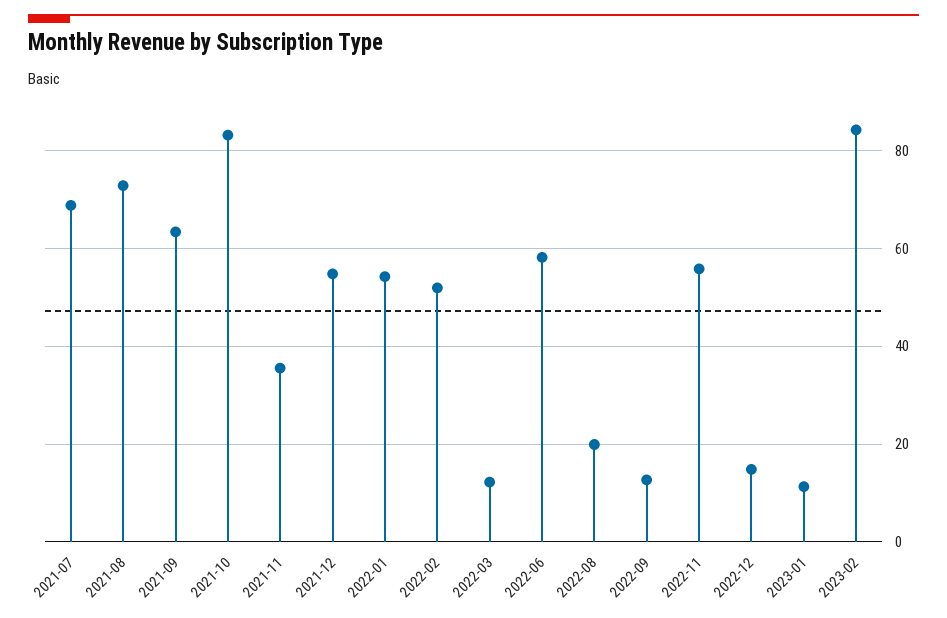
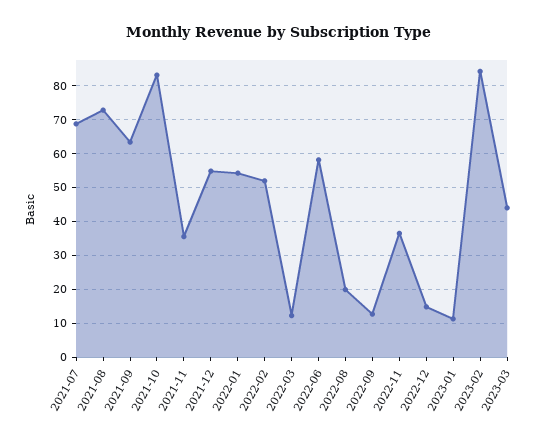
2022-11: 56 -> 36
2023-03: none -> 44

